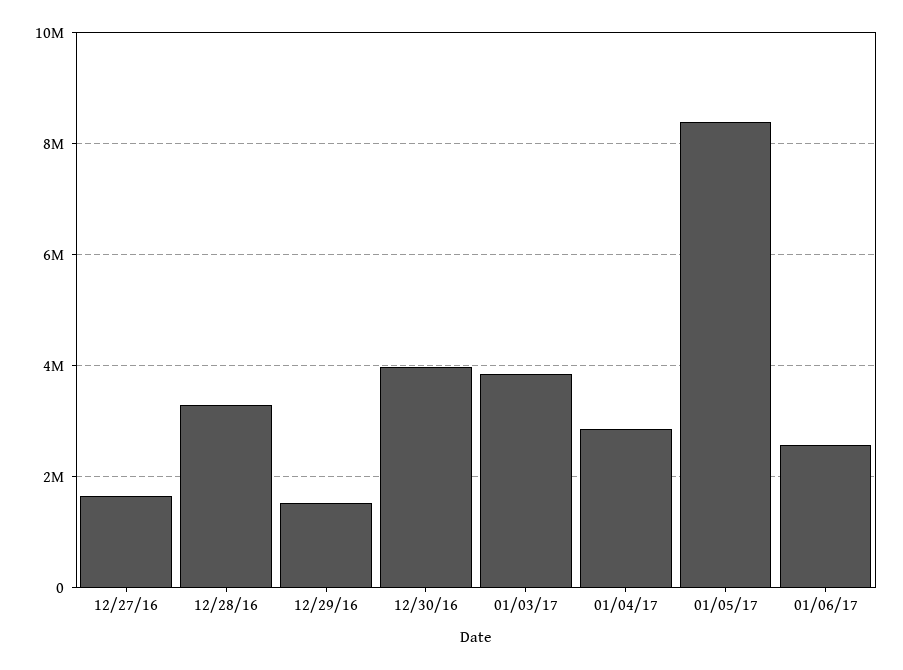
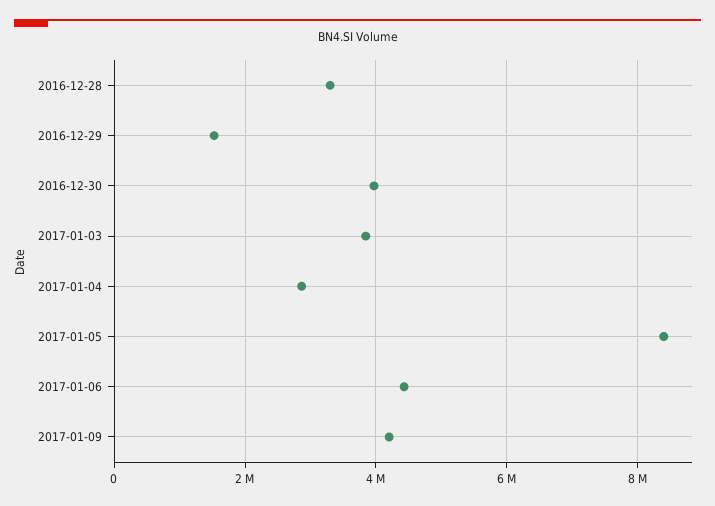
12/27/16: 1600000 -> none
01/06/17: 2600000 -> 4400000
2017-01-09: none -> 4200000

